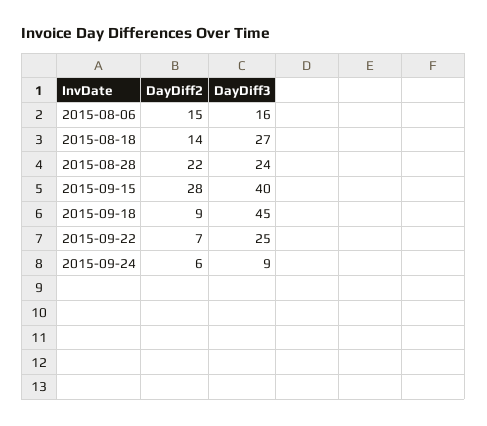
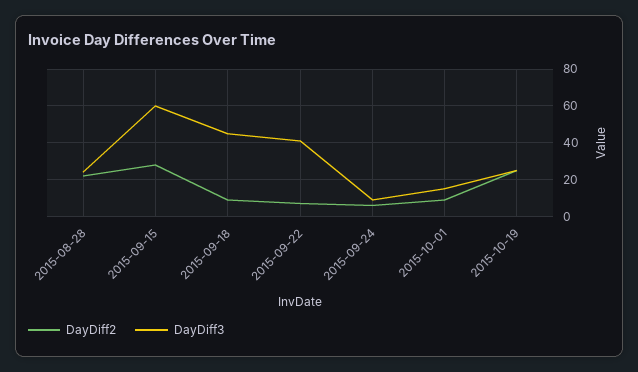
DayDiff2, 2015-08-06: 15 -> none
DayDiff3, 2015-08-06: 16 -> none
DayDiff2, 2015-08-18: 14 -> none
DayDiff3, 2015-08-18: 27 -> none
DayDiff3, 2015-09-15: 40 -> 60
DayDiff3, 2015-09-22: 25 -> 40
DayDiff2, 2015-10-01: none -> 10
DayDiff3, 2015-10-01: none -> 15
DayDiff2, 2015-10-19: none -> 25
DayDiff3, 2015-10-19: none -> 25

